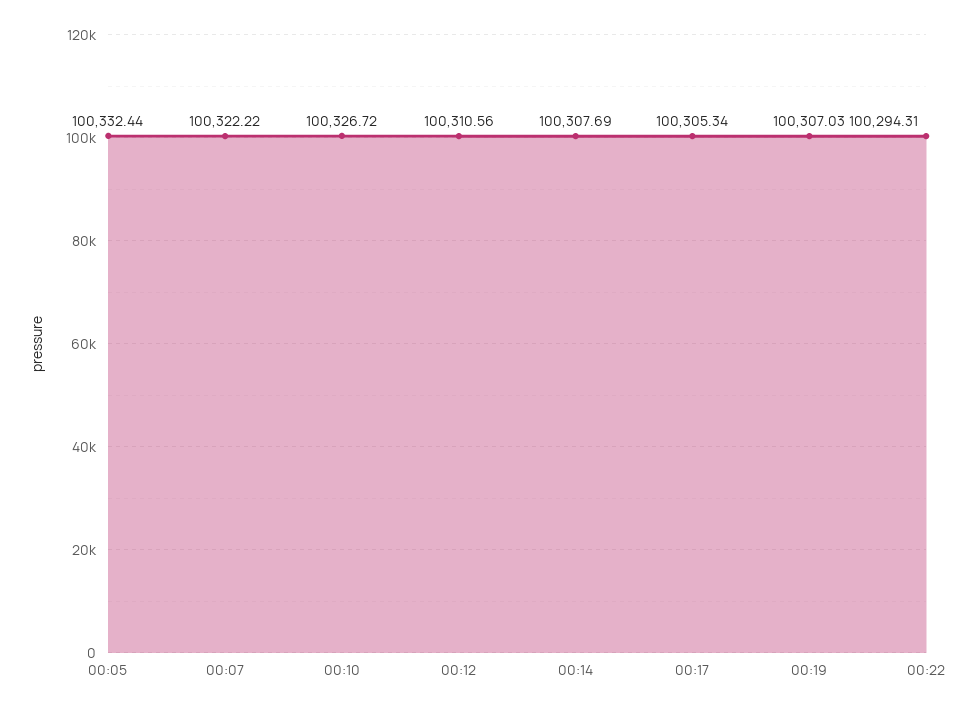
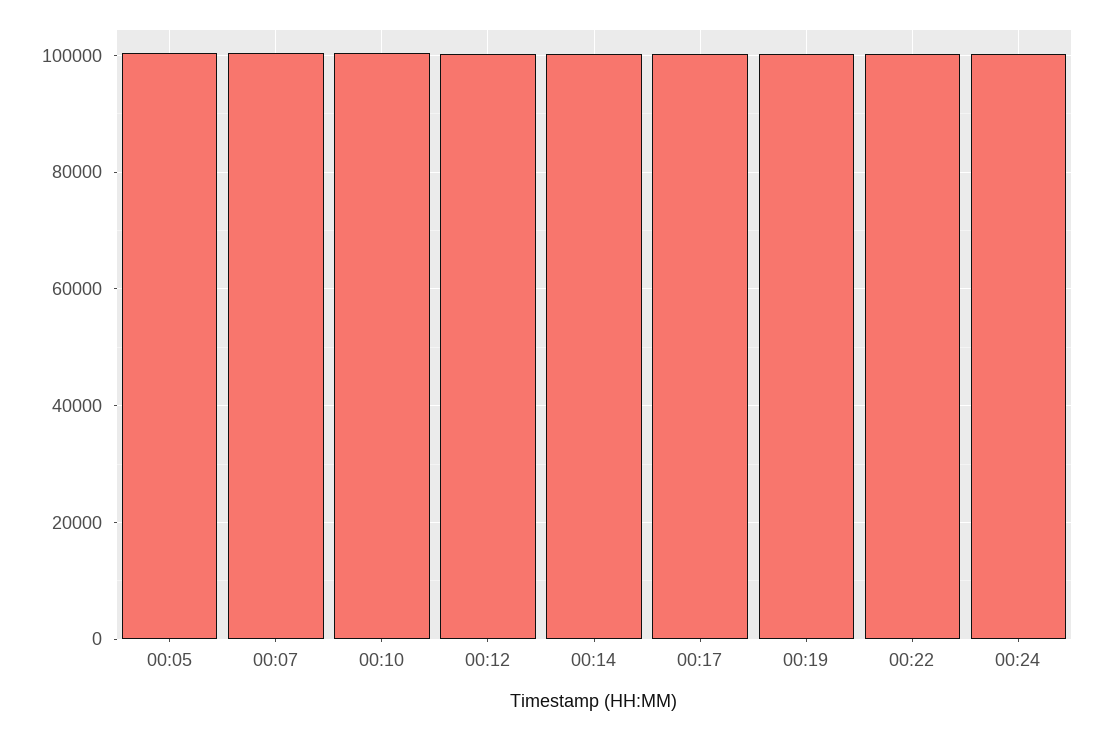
00:24: none -> 100000

